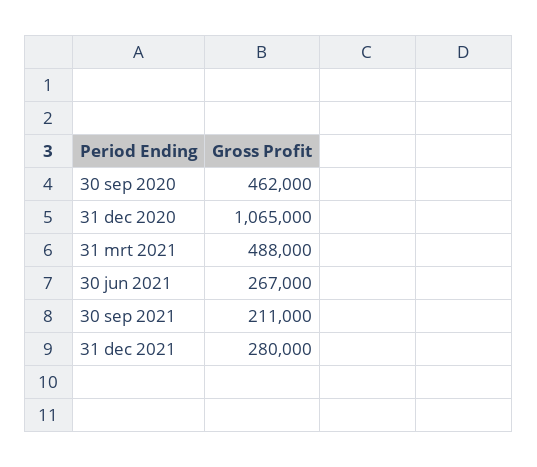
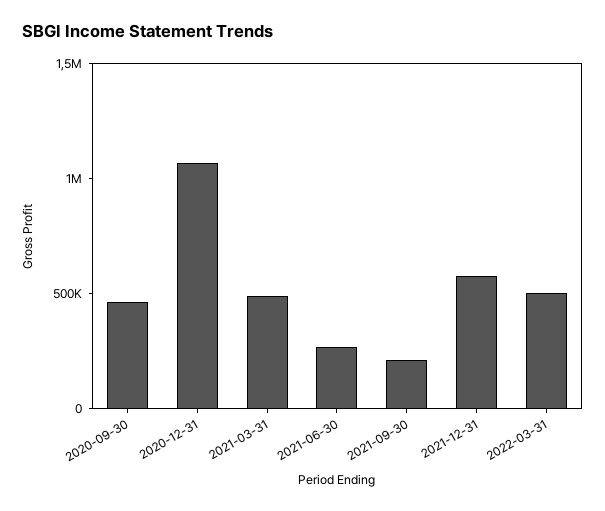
31 dec 2021: 280000 -> 600000
2022-03-31: none -> 500000

